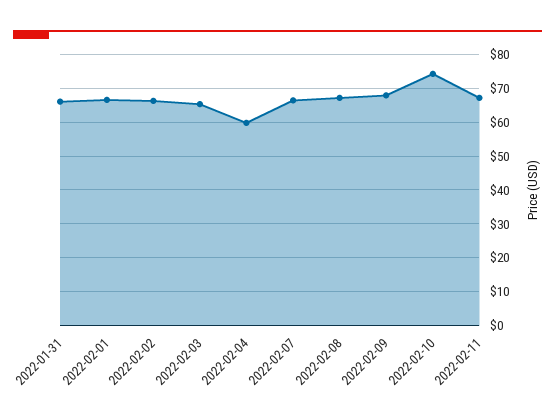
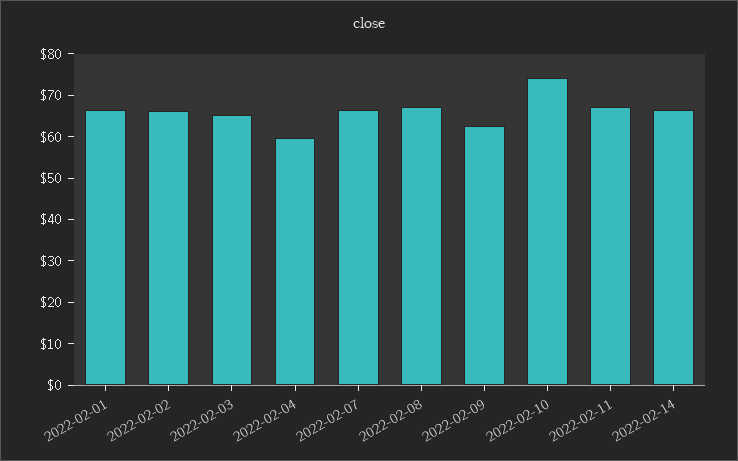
2022-01-31: 66 -> none
2022-02-09: 68 -> 62
2022-02-14: none -> 66

